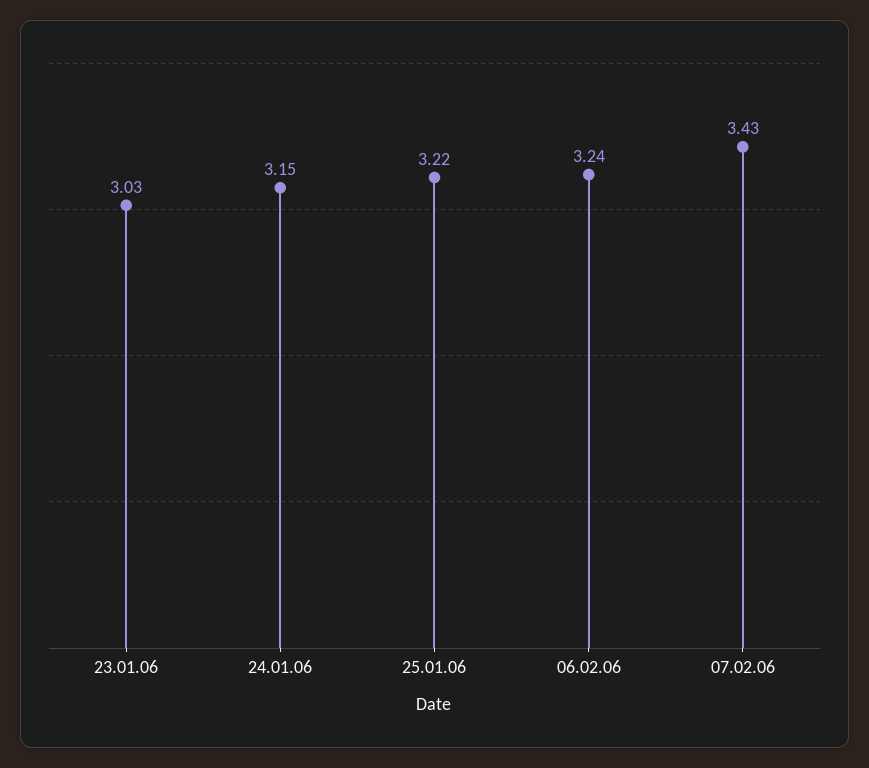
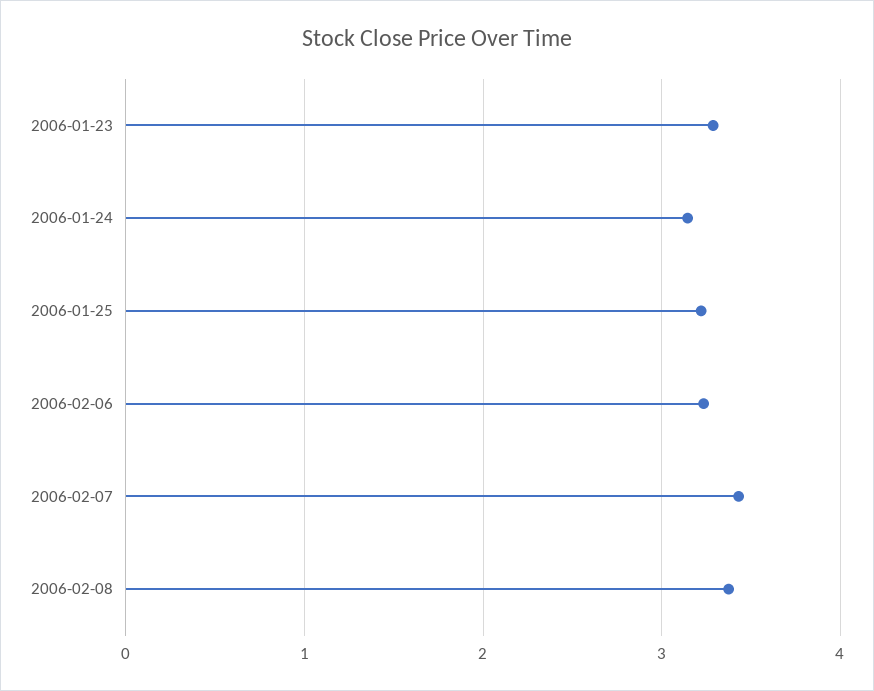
23.01.06: 3.03 -> 3.3
2006-02-08: none -> 3.4

